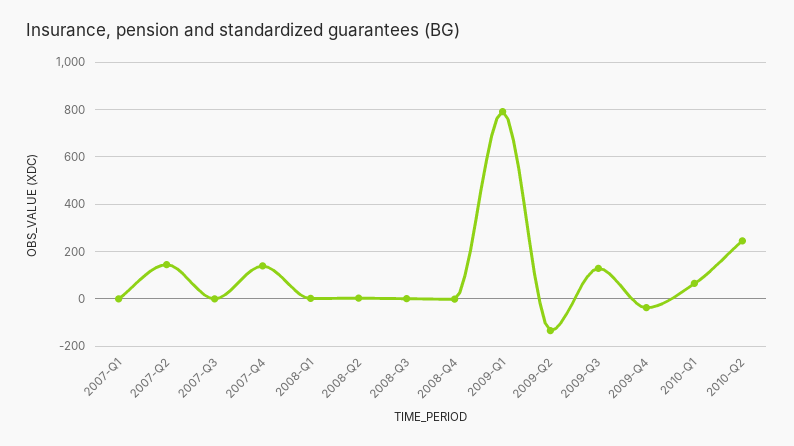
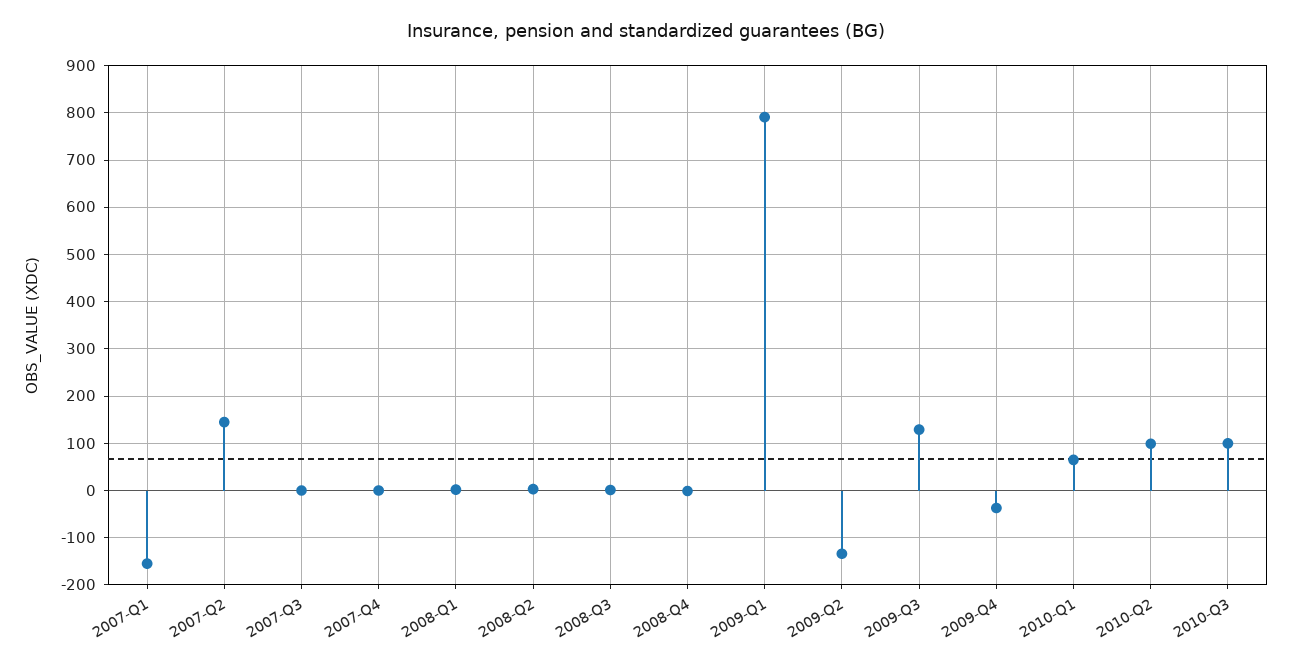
2007-Q1: 0 -> -160
2007-Q4: 150 -> 0
2010-Q2: 250 -> 100
2010-Q3: none -> 100

